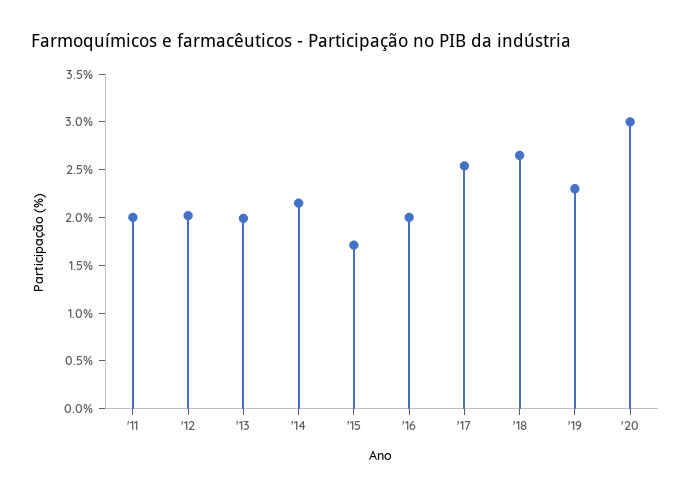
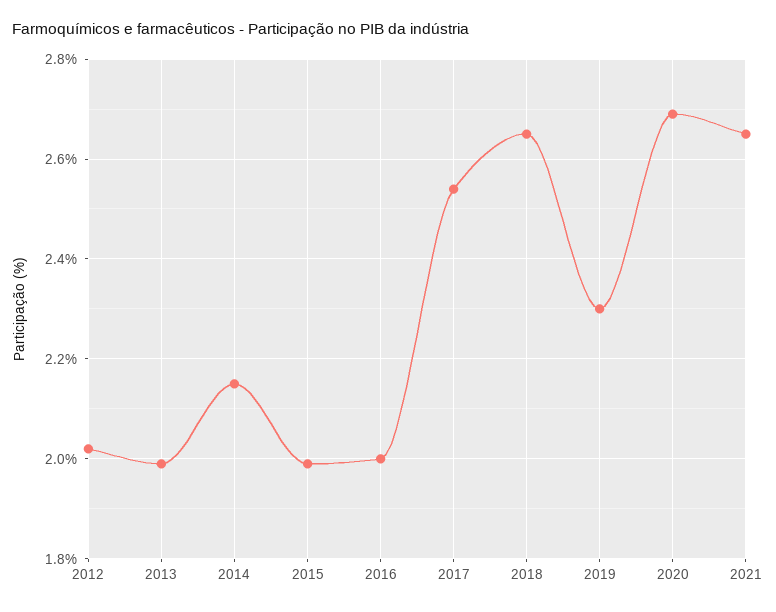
'11: 2 -> none
'15: 1.7 -> 2
'20: 3 -> 2.7
2021: none -> 2.65

